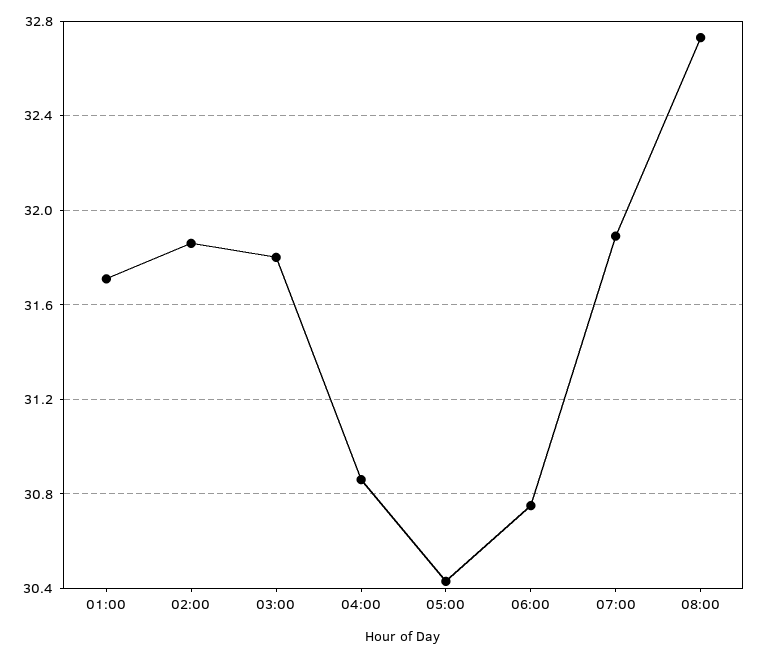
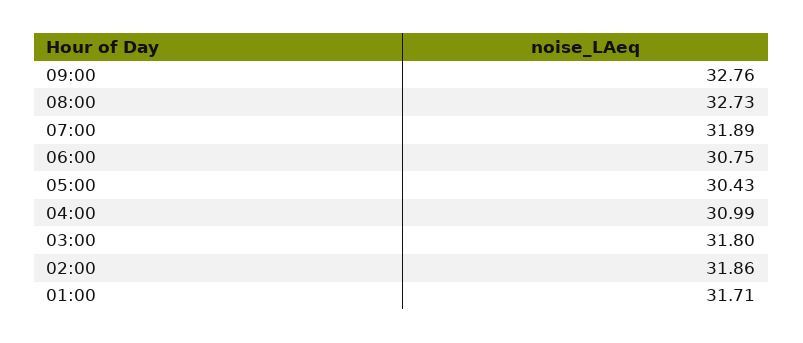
04:00: 30.85 -> 30.99
09:00: none -> 32.76

